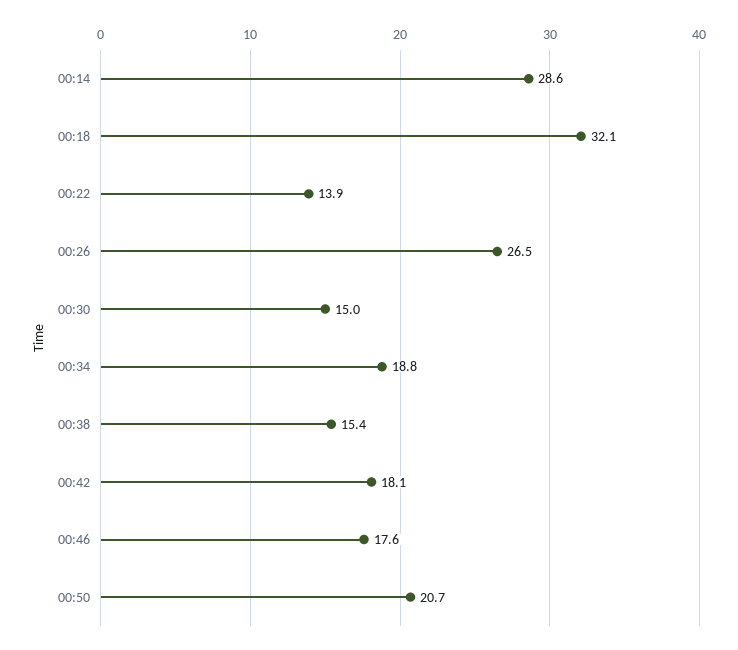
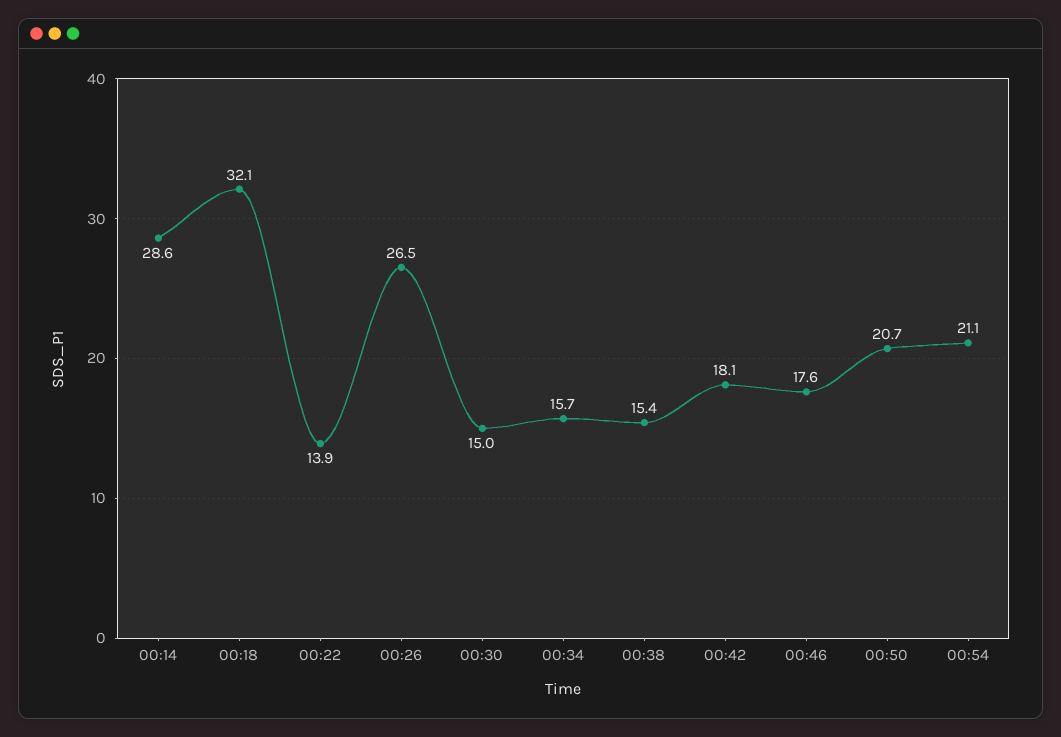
00:34: 18.8 -> 15.7
00:54: none -> 21.1

